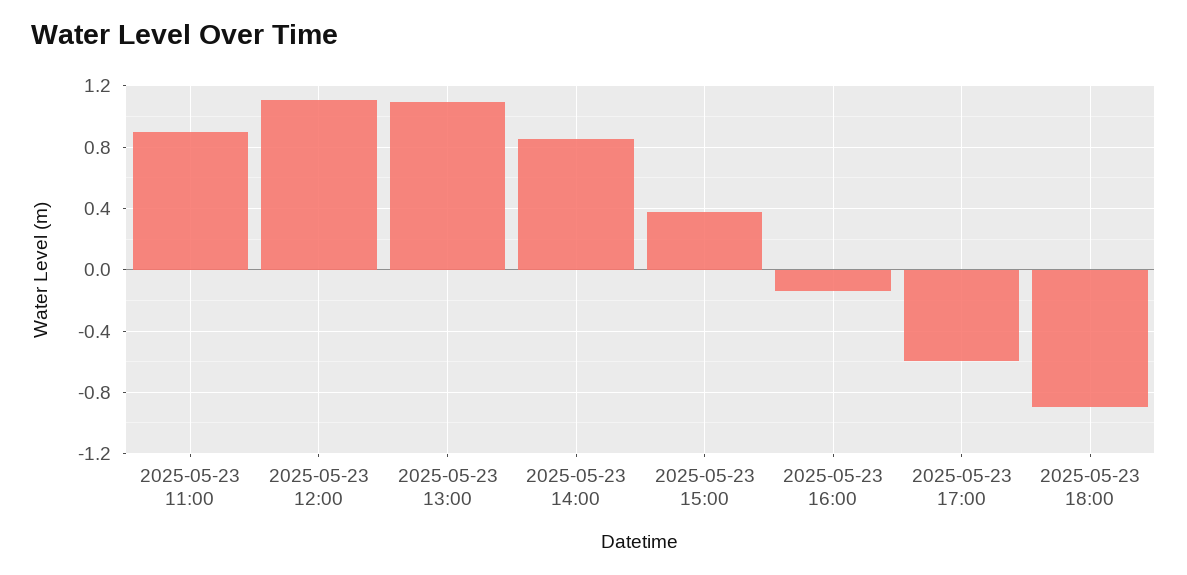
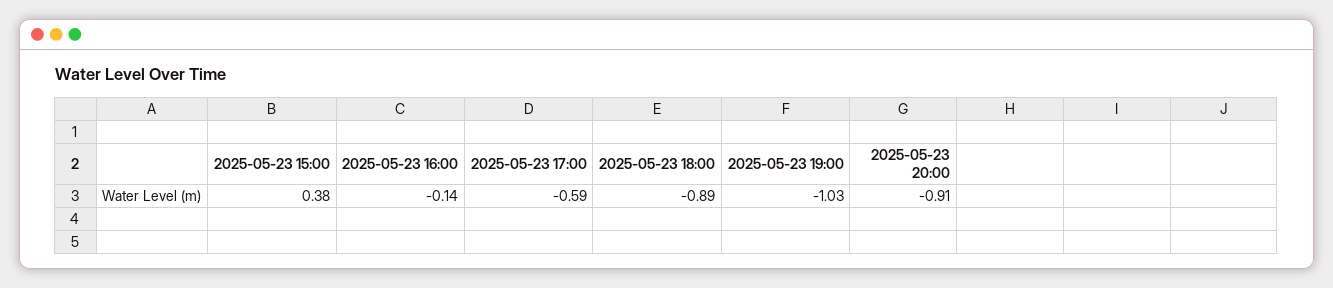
2025-05-23 11:00: 0.9 -> none
2025-05-23 12:00: 1.1 -> none
2025-05-23 13:00: 1.1 -> none
2025-05-23 14:00: 0.85 -> none
2025-05-23 19:00: none -> -1.03
2025-05-23 20:00: none -> -0.91

